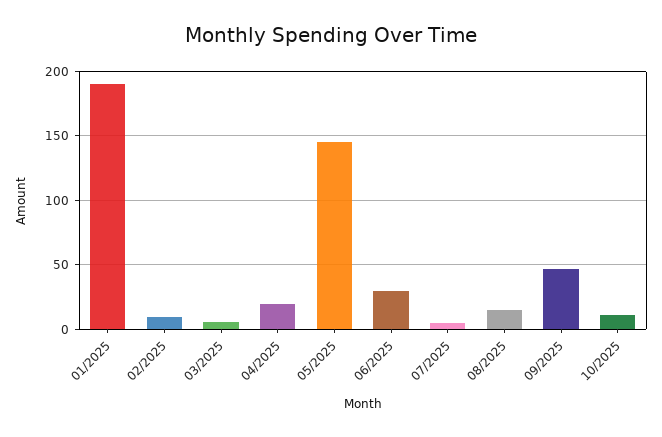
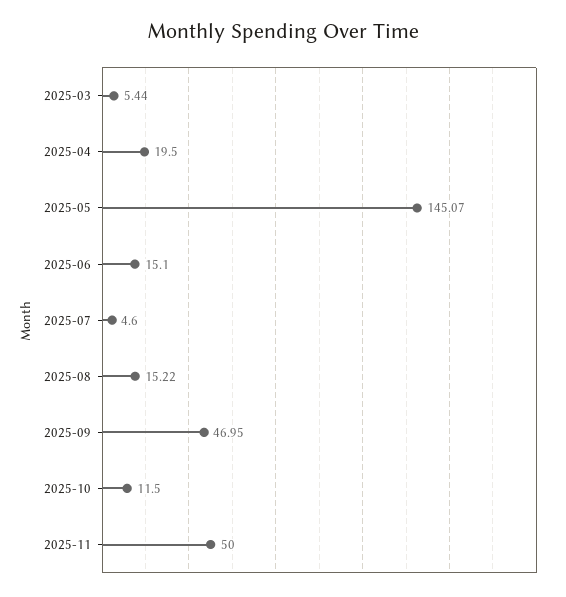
01/2025: 190 -> none
02/2025: 10 -> none
06/2025: 30 -> 15.1
2025-11: none -> 50

